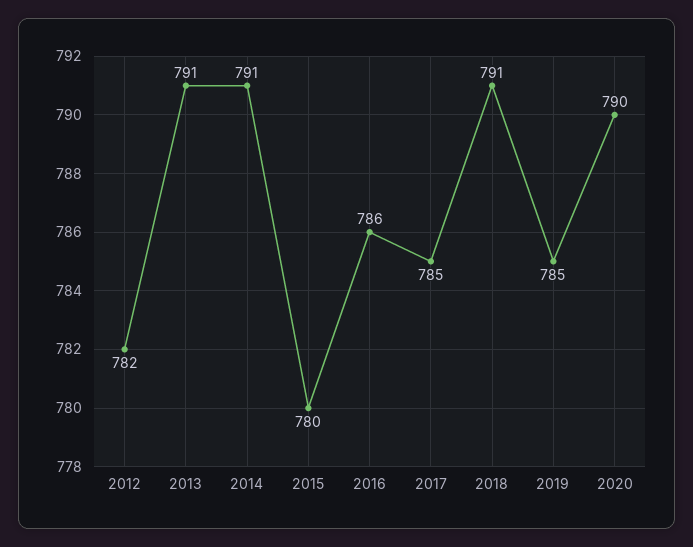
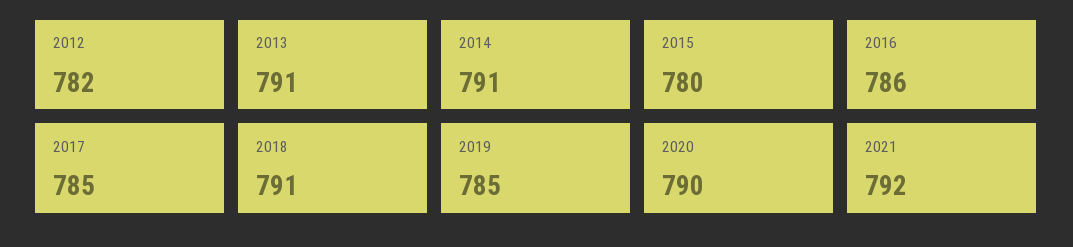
2021: none -> 792

